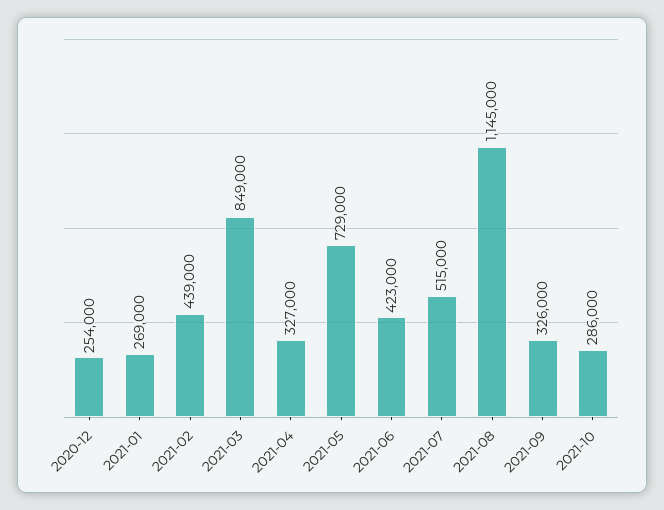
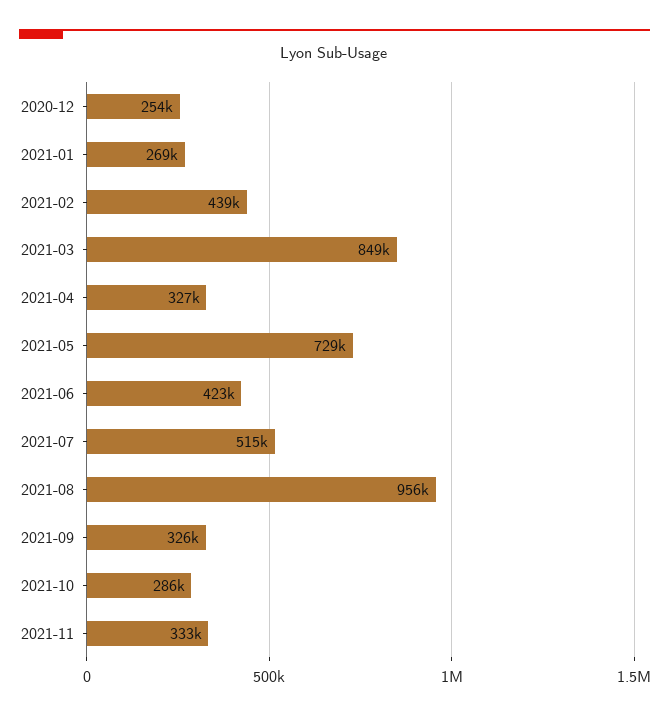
2021-08: 1145000 -> 956000
2021-11: none -> 333000

